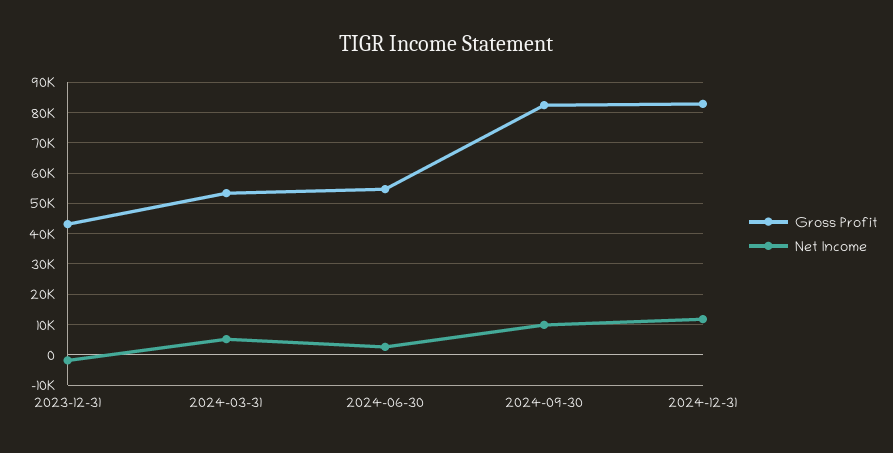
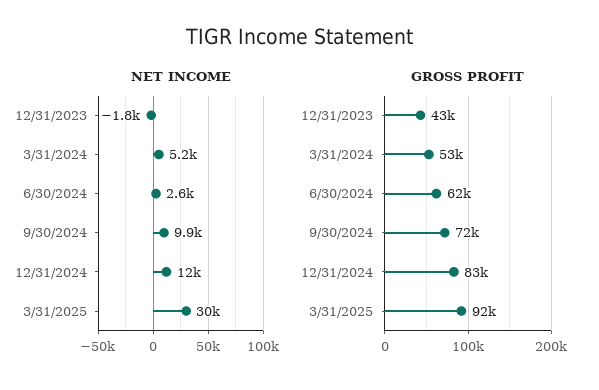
Gross Profit, 2024-06-30: 54000 -> 62000
Gross Profit, 2024-09-30: 82000 -> 72000
Net Income, 3/31/2025: none -> 30000
Gross Profit, 3/31/2025: none -> 92000

